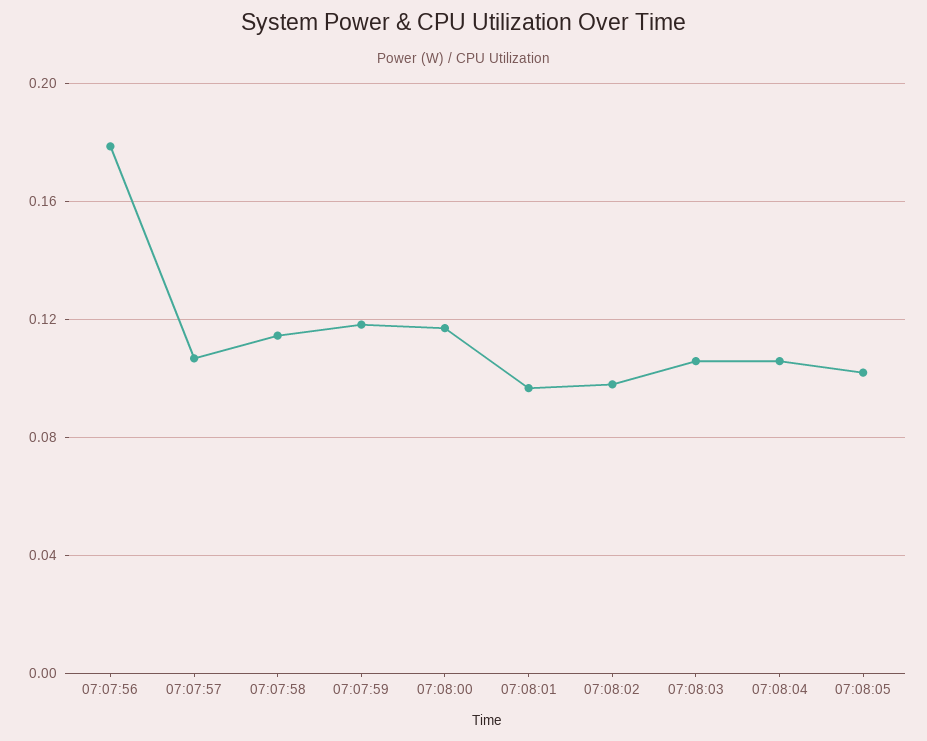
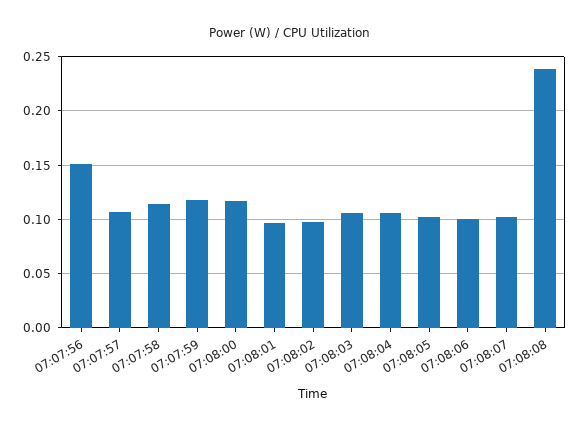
07:07:56: 0.18 -> 0.15
07:08:06: none -> 0.1
07:08:07: none -> 0.1
07:08:08: none -> 0.24

